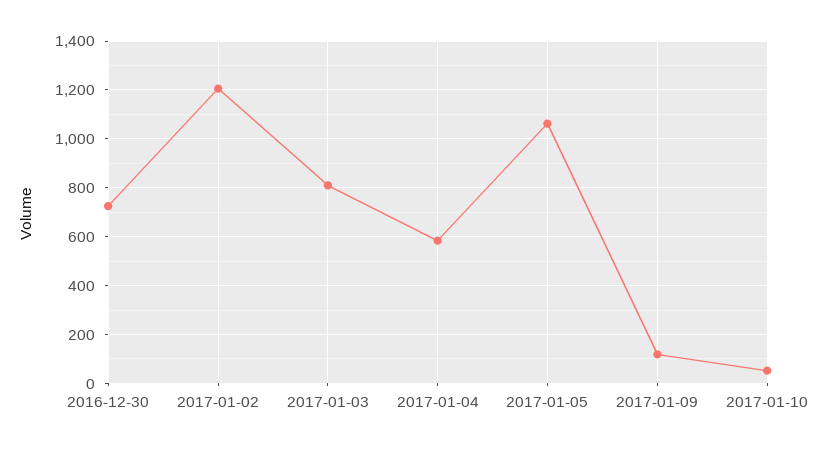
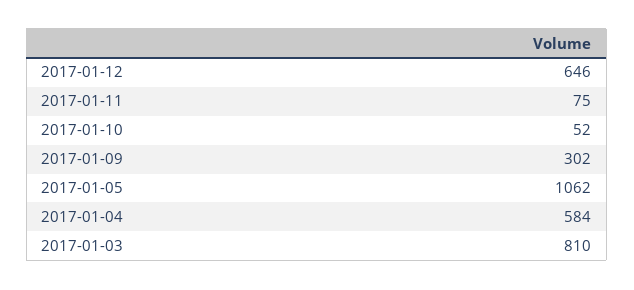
2016-12-30: 725 -> none
2017-01-02: 1200 -> none
2017-01-09: 125 -> 302
2017-01-12: none -> 646
2017-01-11: none -> 75

